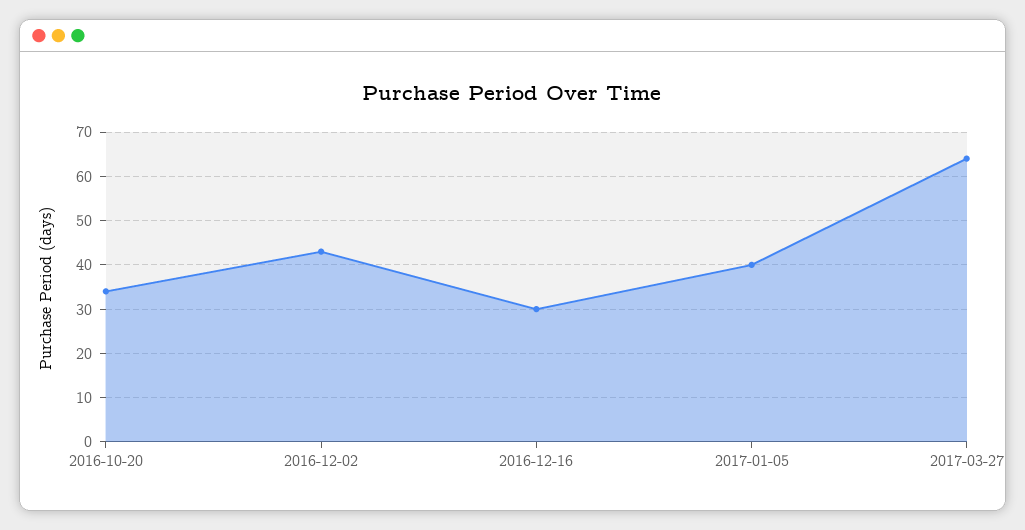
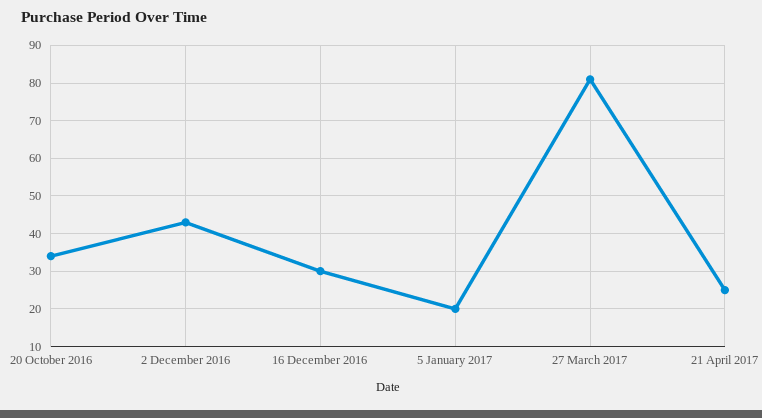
2017-01-05: 40 -> 20
2017-03-27: 65 -> 80
21 April 2017: none -> 25

